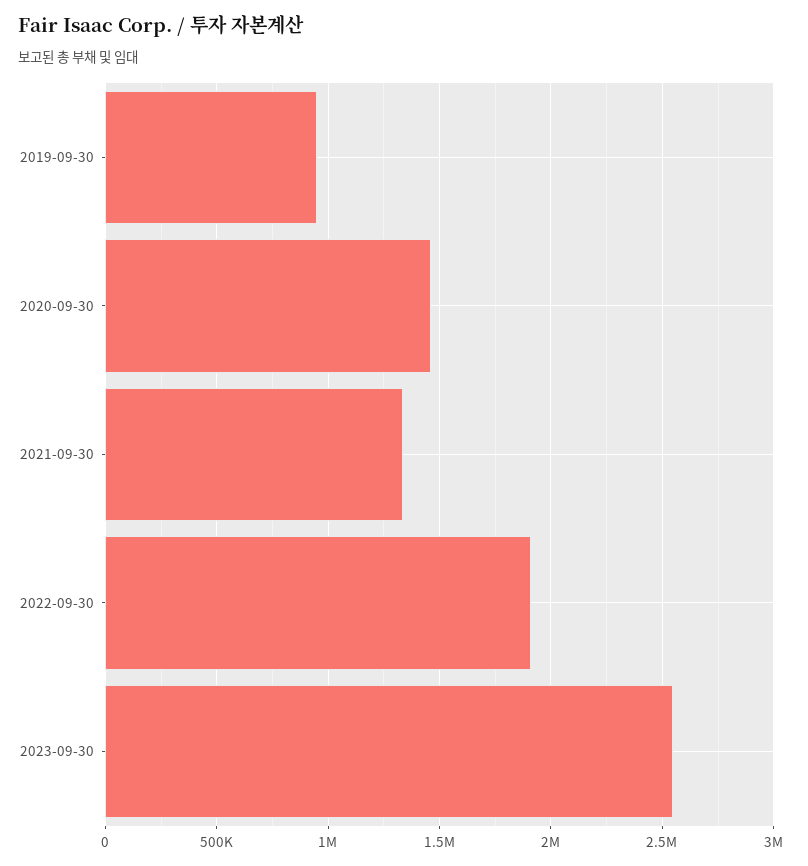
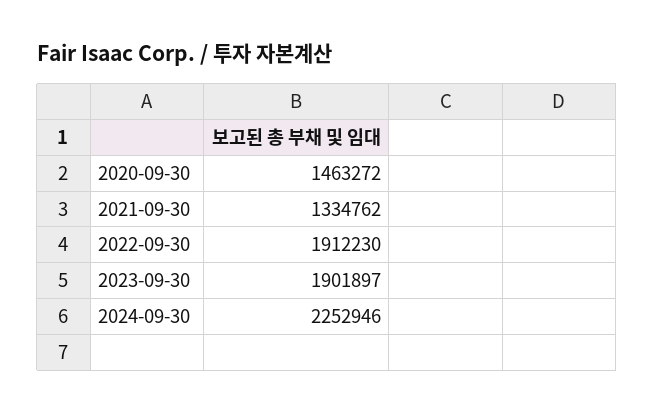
2019-09-30: 950000 -> none
2023-09-30: 2550000 -> 1901897
2024-09-30: none -> 2252946

